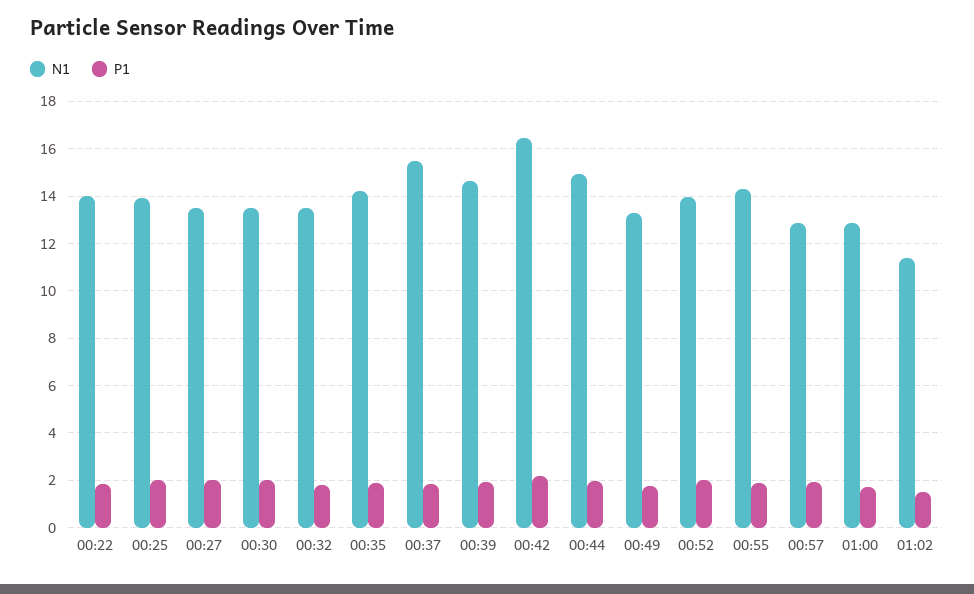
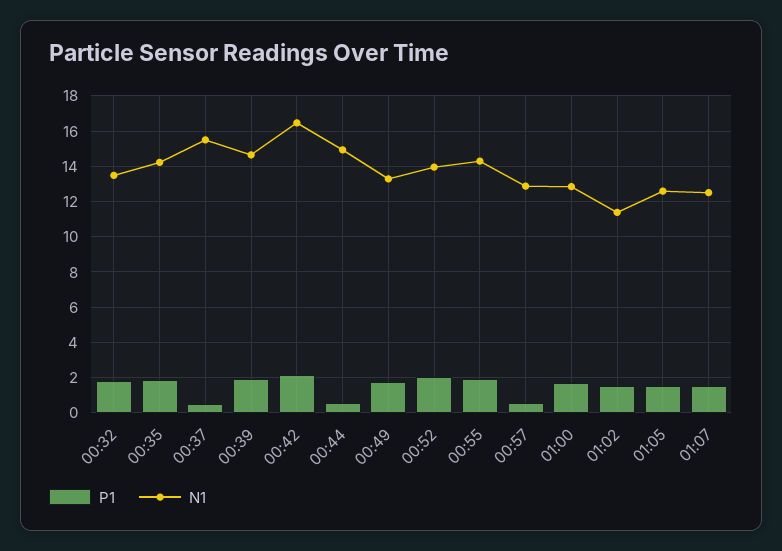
N1, 00:22: 14 -> none
P1, 00:22: 2 -> none
N1, 00:25: 14 -> none
P1, 00:25: 2 -> none
N1, 00:27: 13.5 -> none
P1, 00:27: 2 -> none
N1, 00:30: 13.5 -> none
P1, 00:30: 2 -> none
P1, 00:37: 2 -> 0.5
P1, 00:44: 2 -> 0.5
P1, 00:57: 2 -> 0.5
P1, 01:05: none -> 1.5
N1, 01:05: none -> 12.5
P1, 01:07: none -> 1.5
N1, 01:07: none -> 12.5

